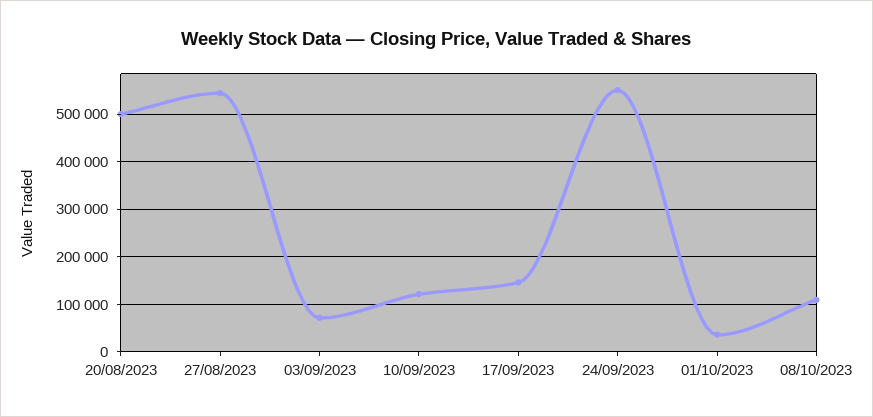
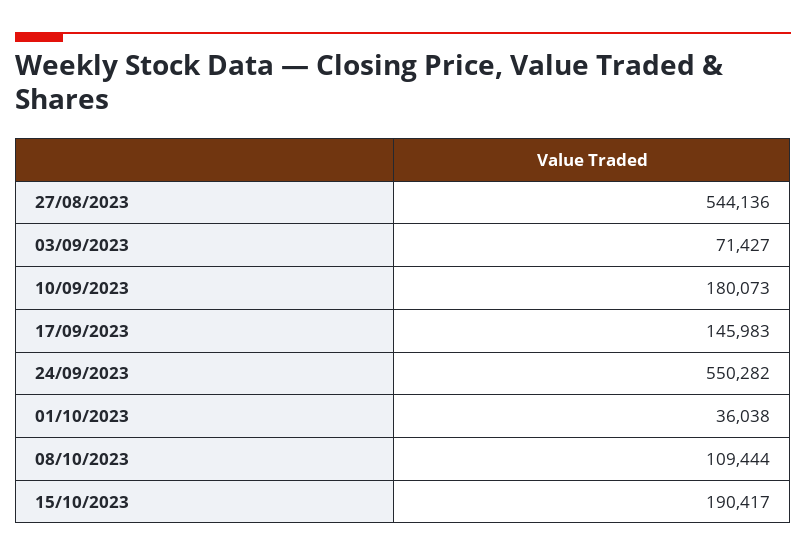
20/08/2023: 500000 -> none
10/09/2023: 120000 -> 180073
15/10/2023: none -> 190417

